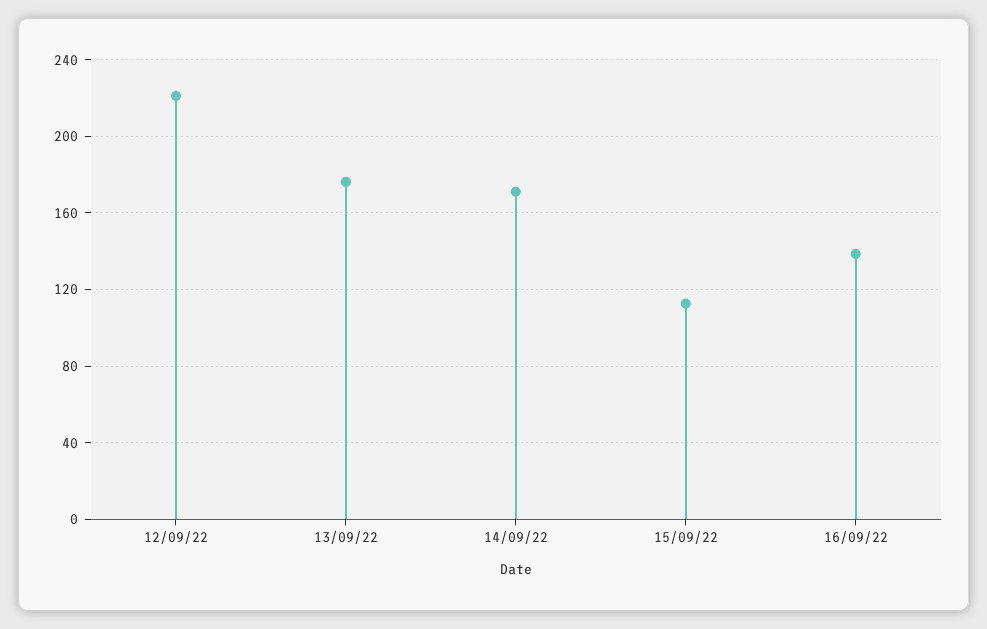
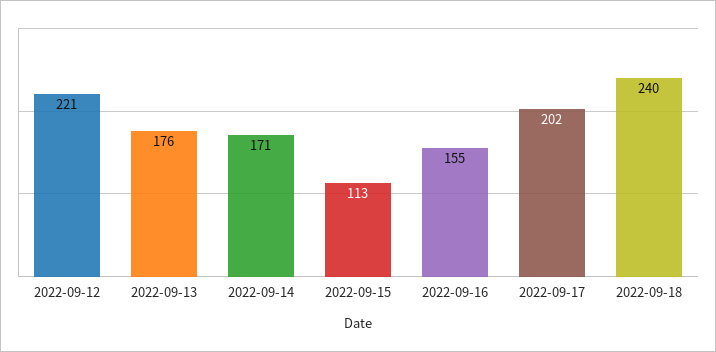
16/09/22: 140 -> 155
2022-09-17: none -> 202
2022-09-18: none -> 240

